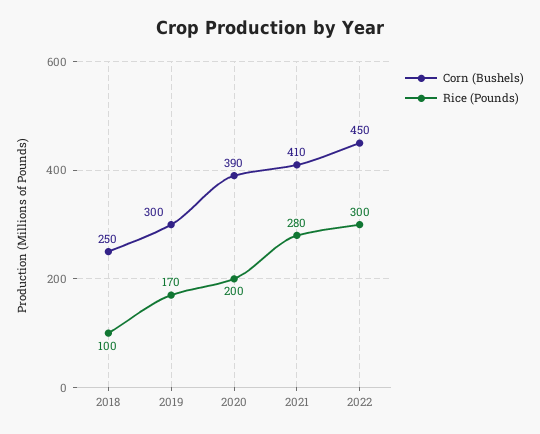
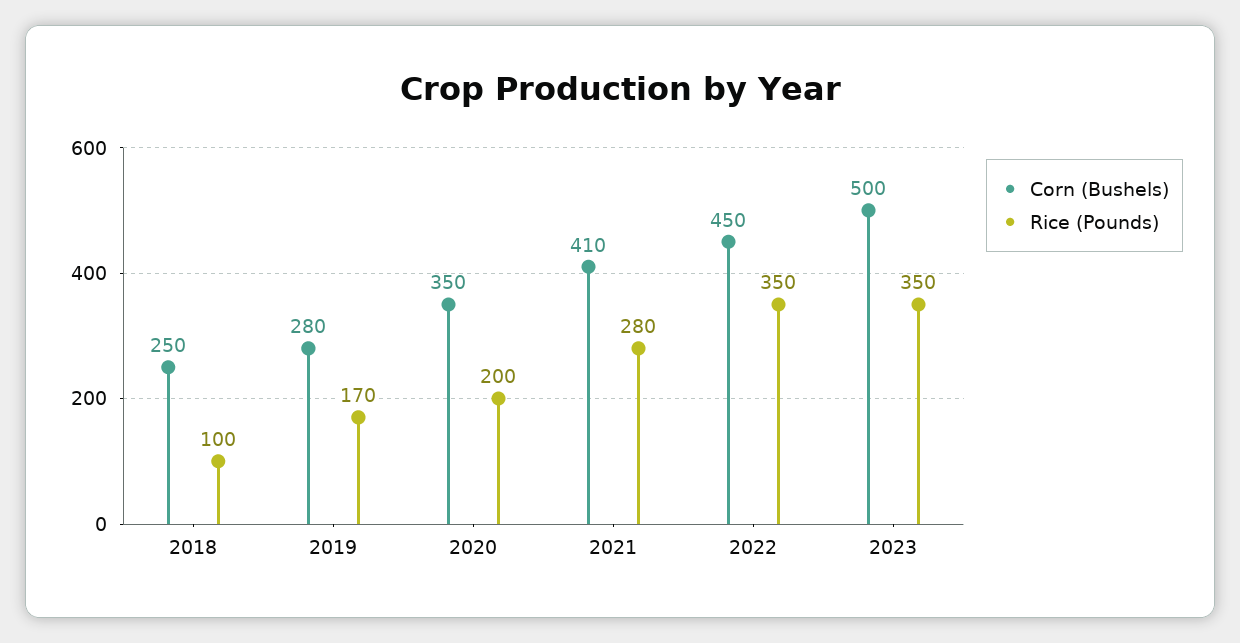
Corn (Bushels), 2019: 300 -> 280
Corn (Bushels), 2020: 390 -> 350
Rice (Pounds), 2022: 300 -> 350
Corn (Bushels), 2023: none -> 500
Rice (Pounds), 2023: none -> 350

